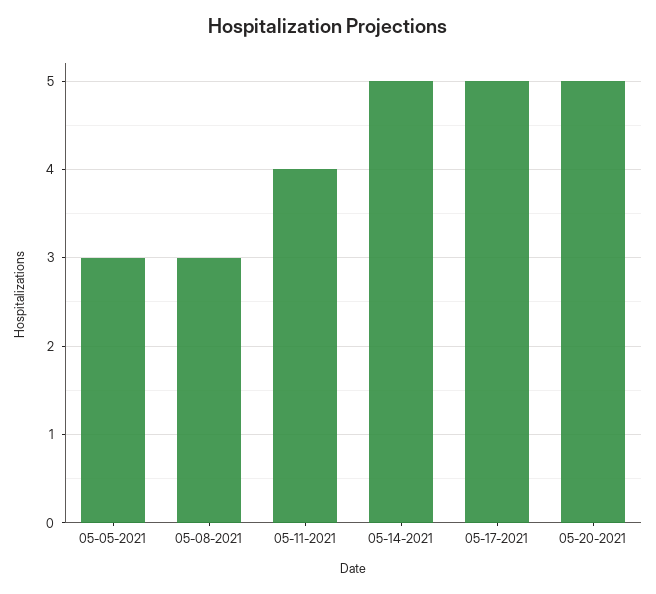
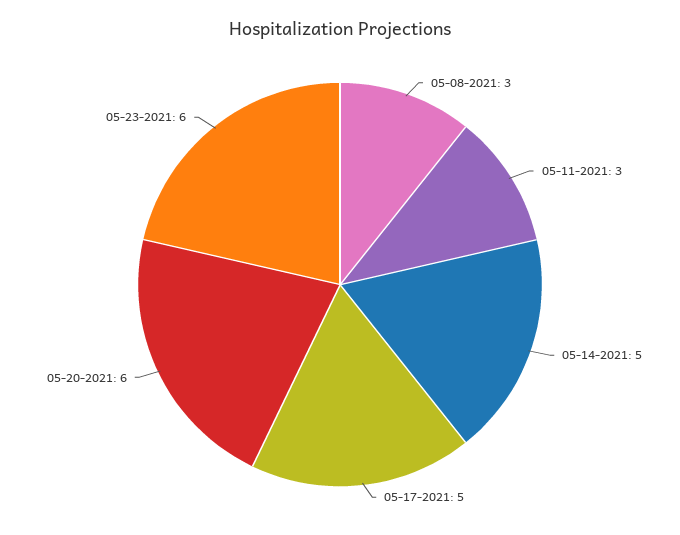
05-05-2021: 3 -> none
05-11-2021: 4 -> 3
05-20-2021: 5 -> 6
05-23-2021: none -> 6

